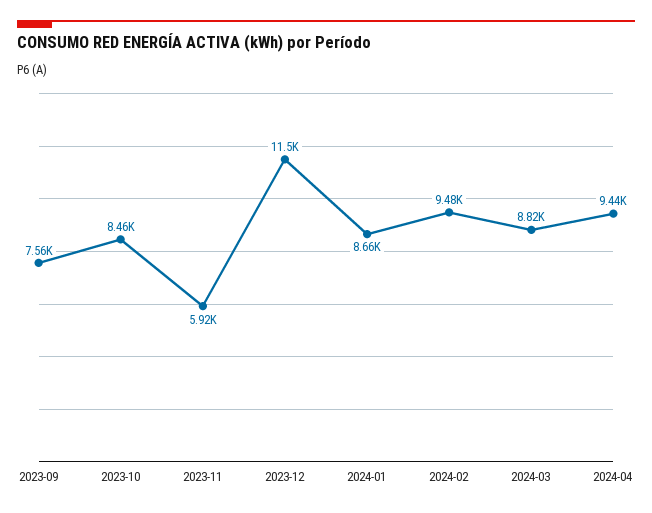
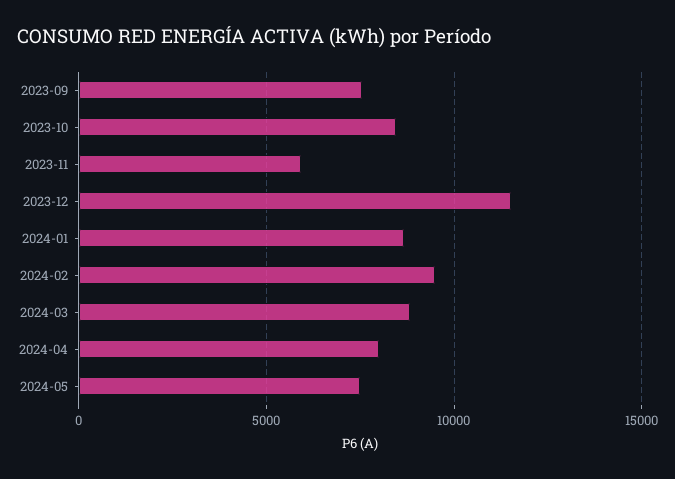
2024-04: 9440 -> 8000
2024-05: none -> 7500

